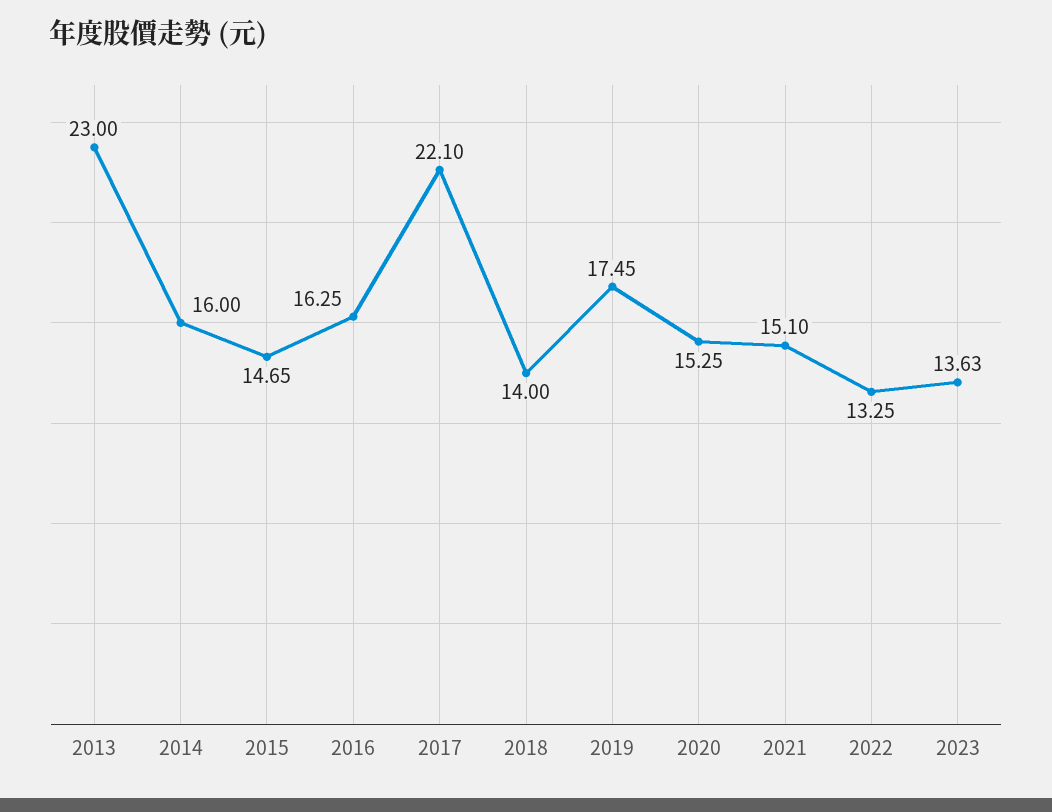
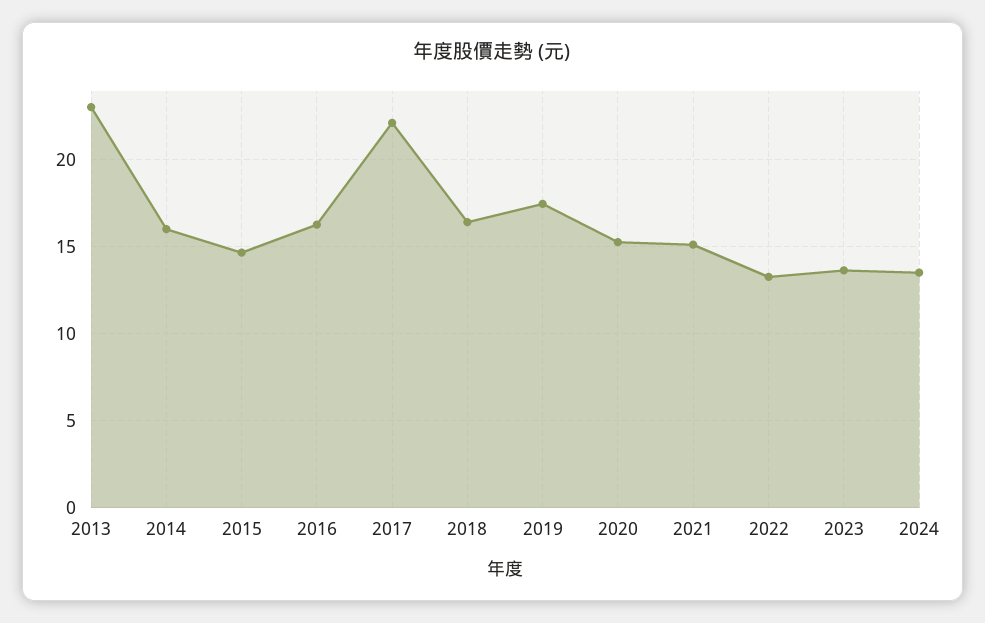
2018: 14 -> 16.5
2024: none -> 13.5

